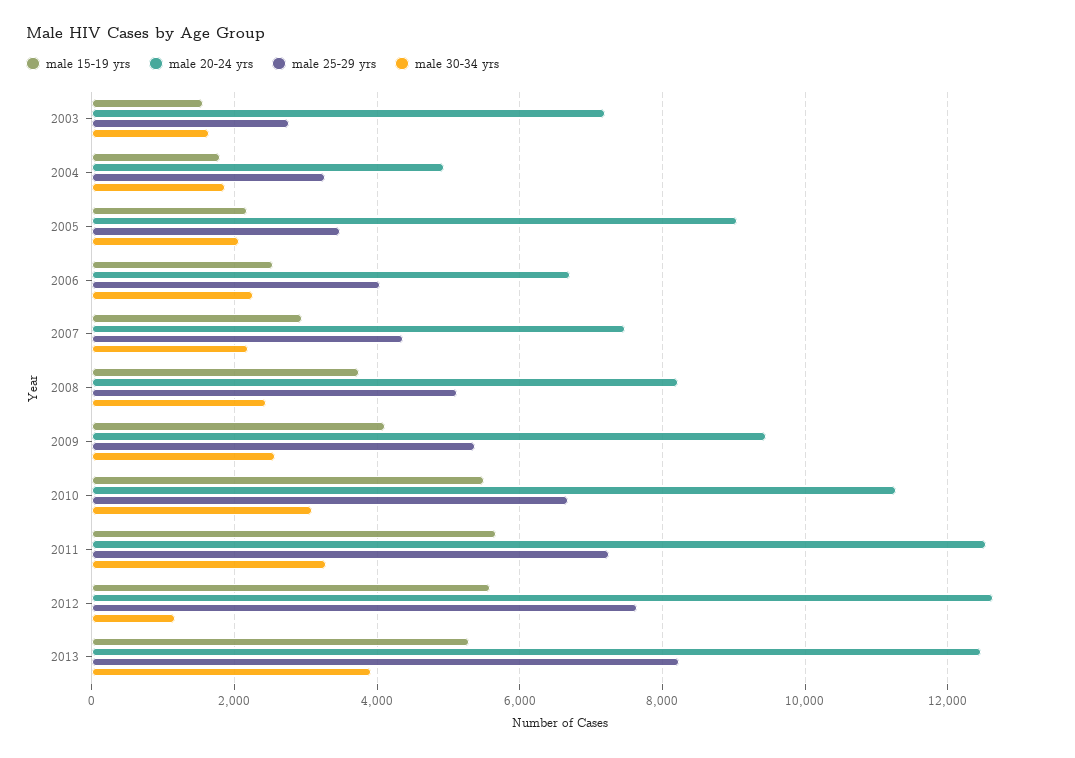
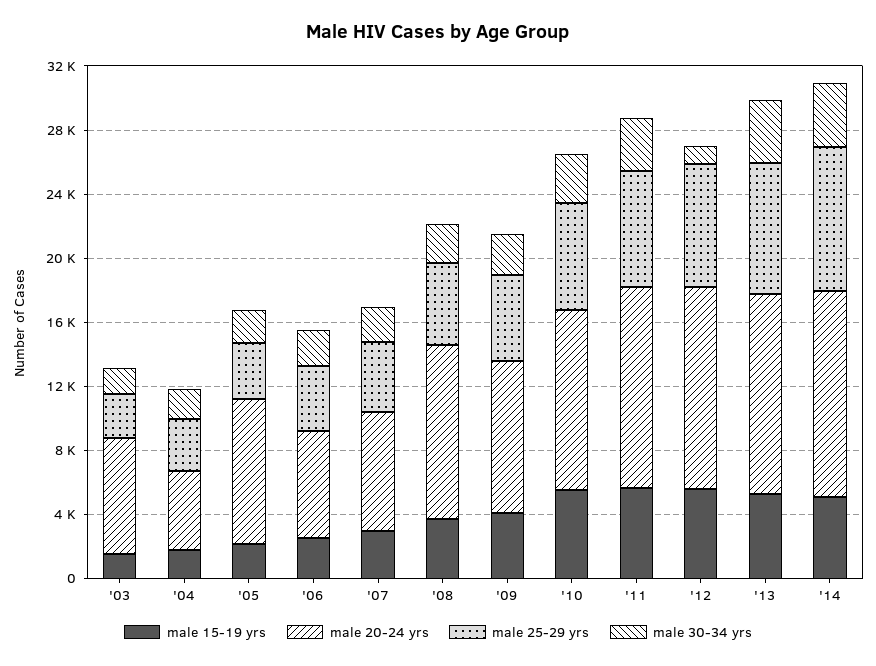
male 20-24 yrs, 2008: 8200 -> 11000
male 15-19 yrs, '14: none -> 5000
male 20-24 yrs, '14: none -> 13000
male 25-29 yrs, '14: none -> 9000
male 30-34 yrs, '14: none -> 4000

